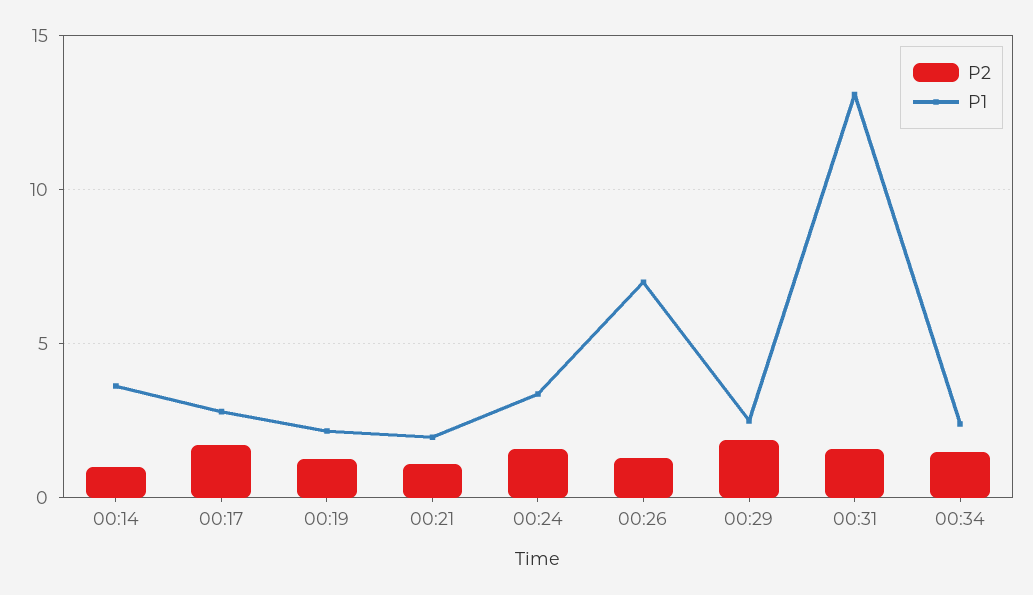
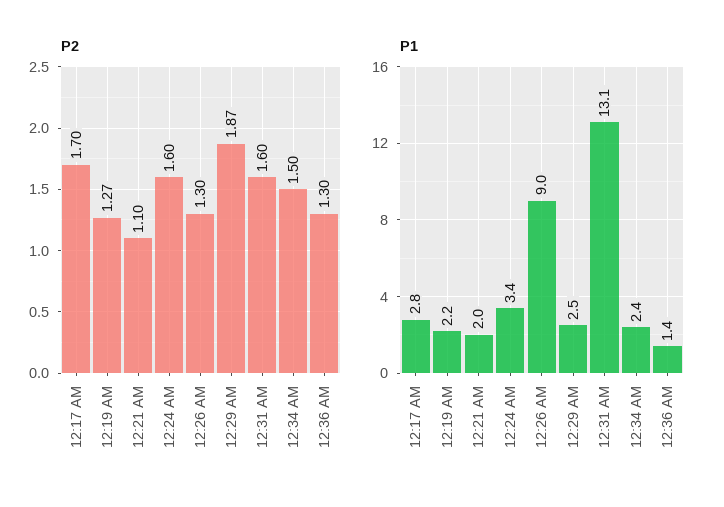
P2, 00:14: 1 -> none
P1, 00:14: 3.5 -> none
P1, 00:26: 7 -> 9
P2, 12:36 AM: none -> 1.3
P1, 12:36 AM: none -> 1.4

